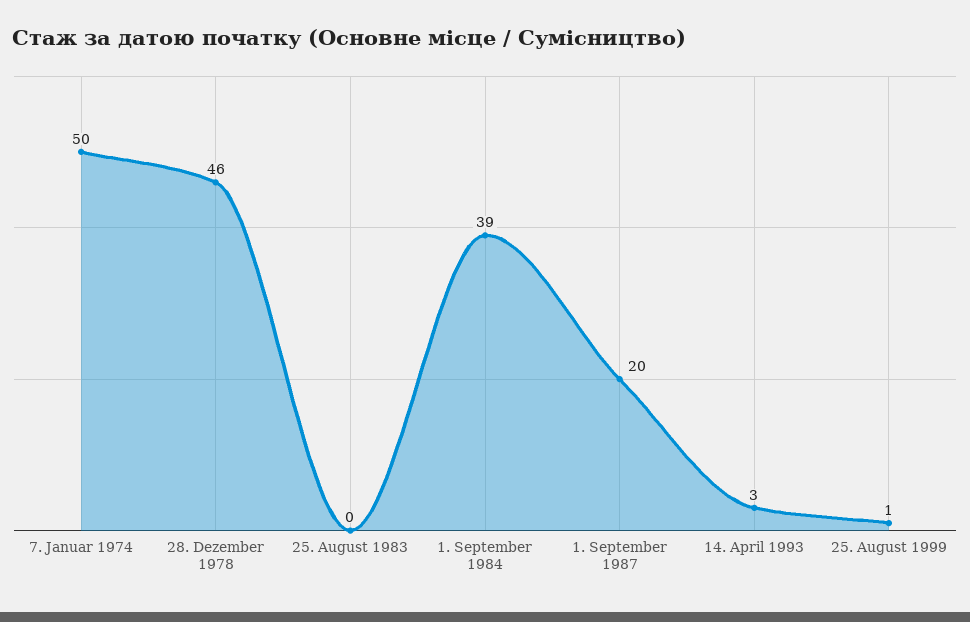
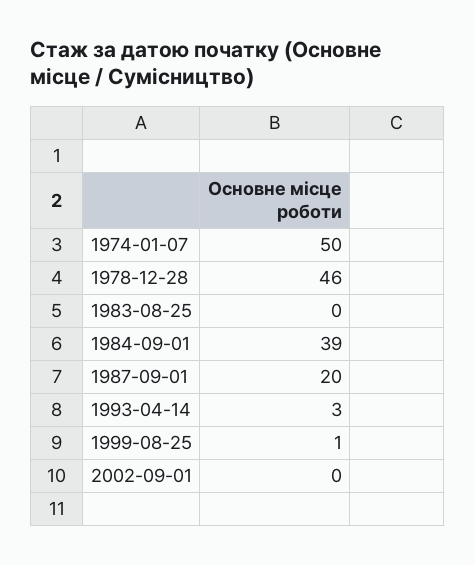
2002-09-01: none -> 0

